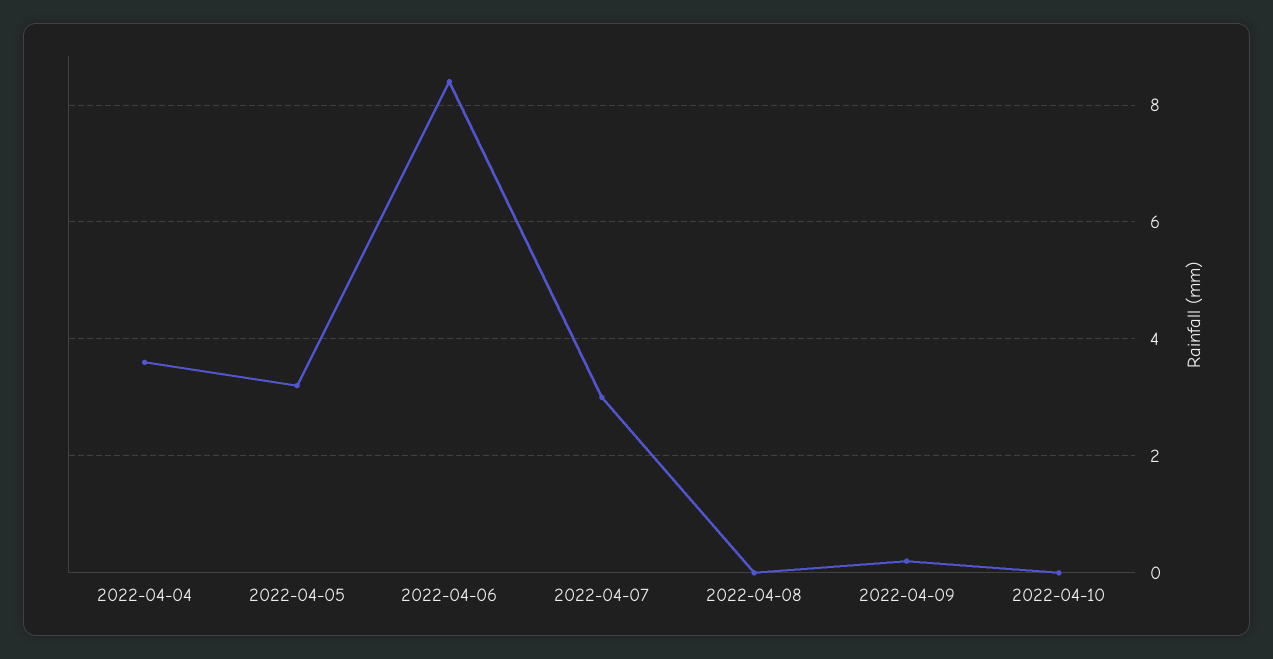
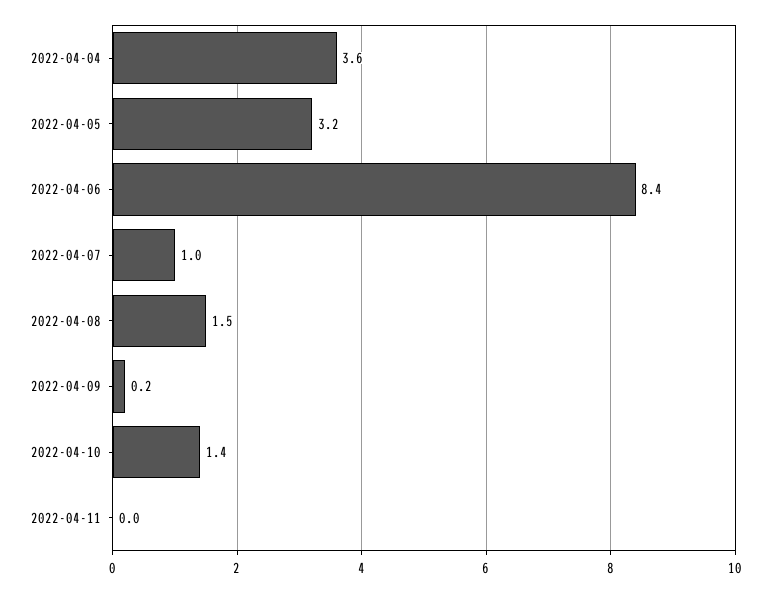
2022-04-07: 3 -> 1
2022-04-08: 0 -> 1.5
2022-04-10: 0 -> 1.4
2022-04-11: none -> 0

